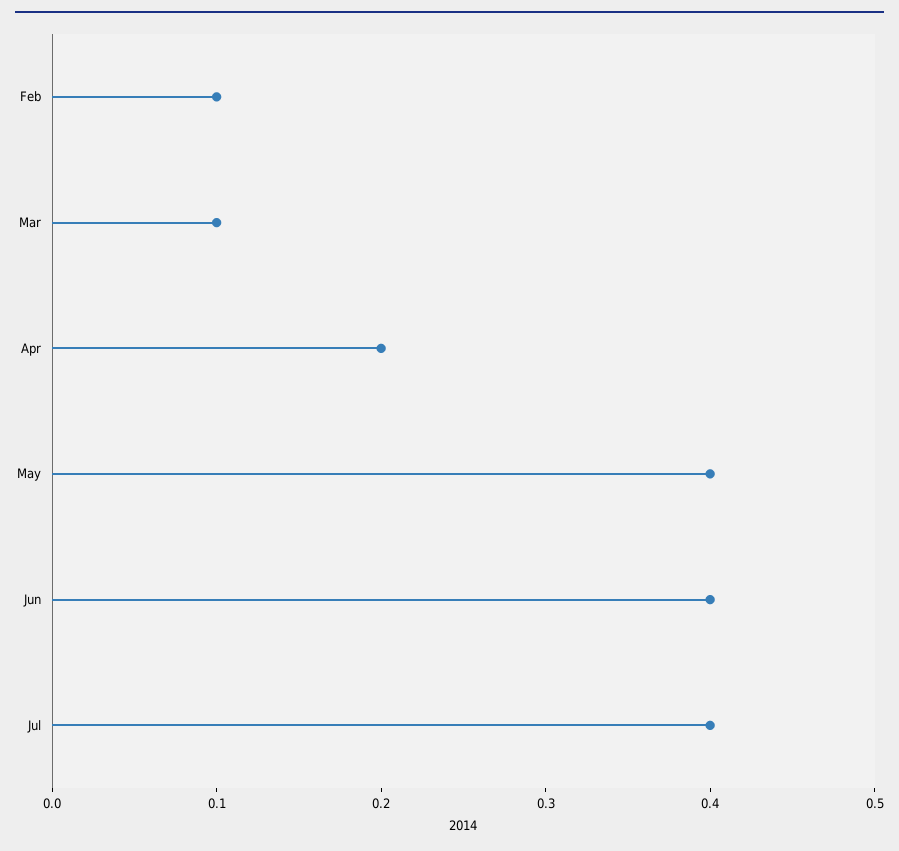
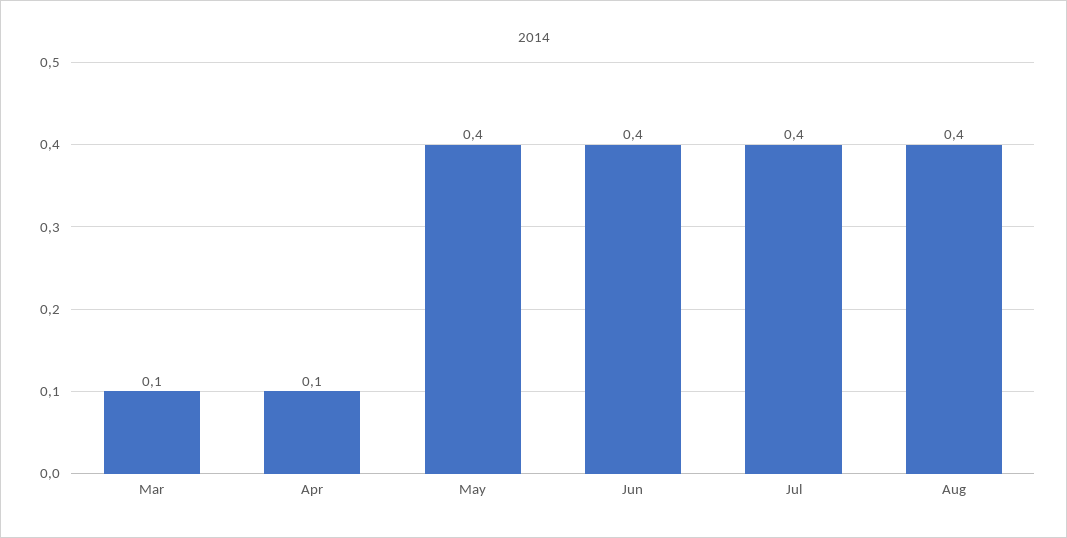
Feb: 0.1 -> none
Apr: 0.2 -> 0.1
Aug: none -> 0.4

